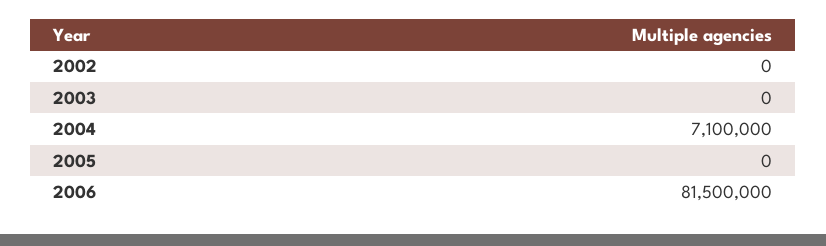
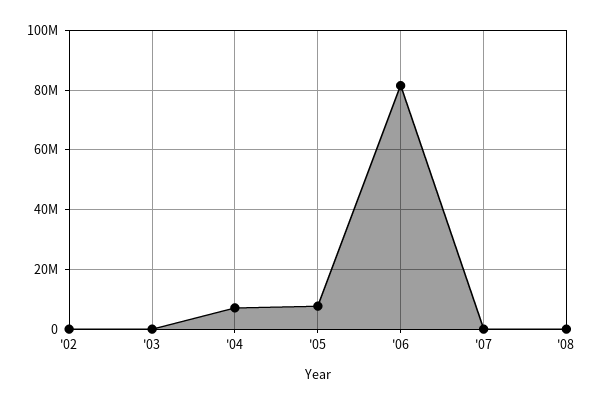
2005: 0 -> 7500000
'07: none -> 0
'08: none -> 0

